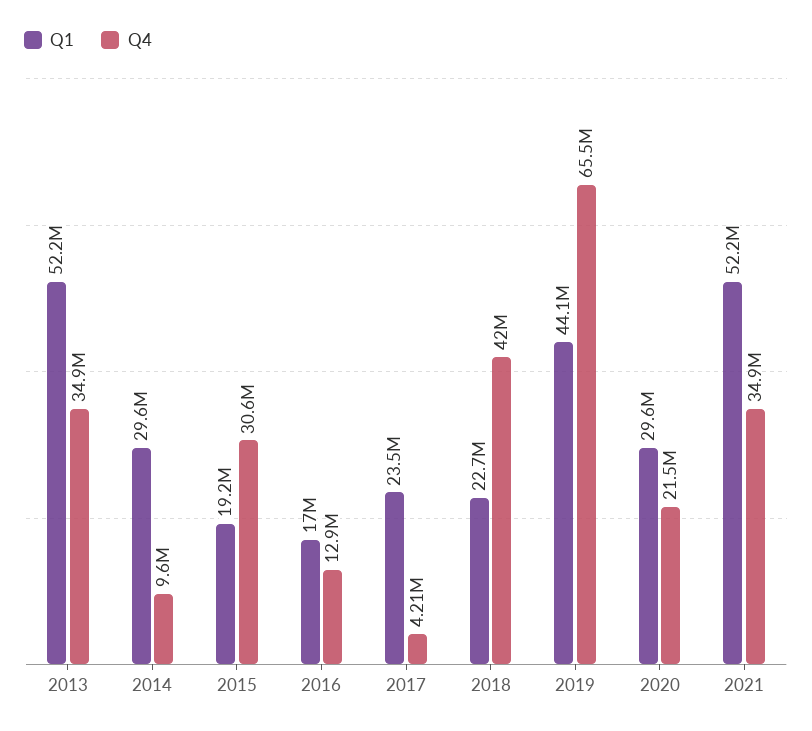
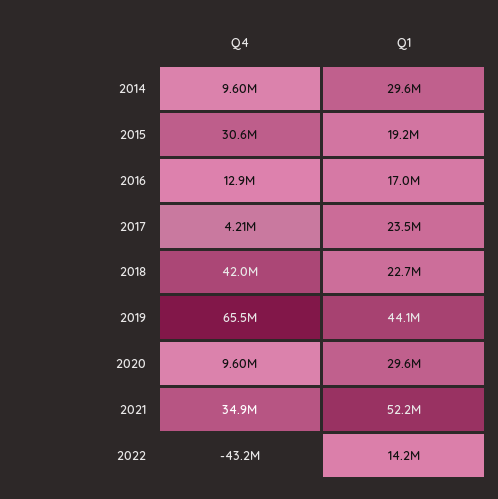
Q1, 2013: 52200000 -> none
Q4, 2013: 34900000 -> none
Q4, 2020: 21500000 -> 9600000
Q4, 2022: none -> -43200000
Q1, 2022: none -> 14200000

